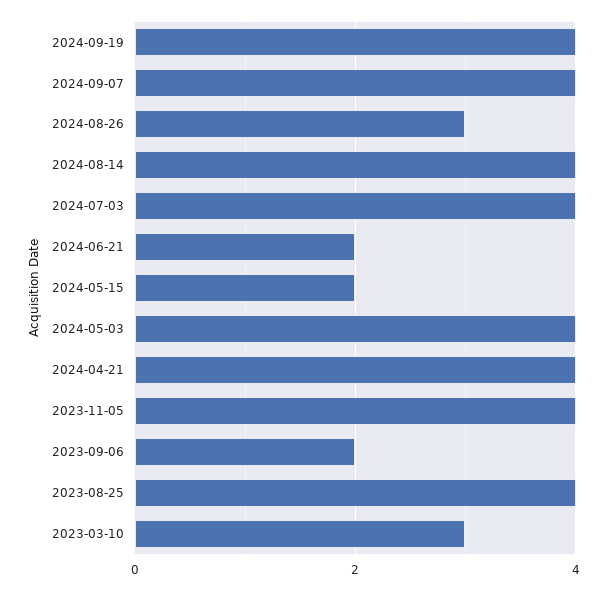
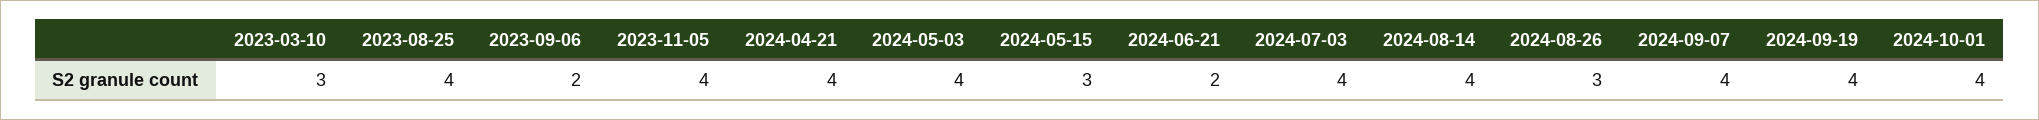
2024-05-15: 2 -> 3
2024-10-01: none -> 4

